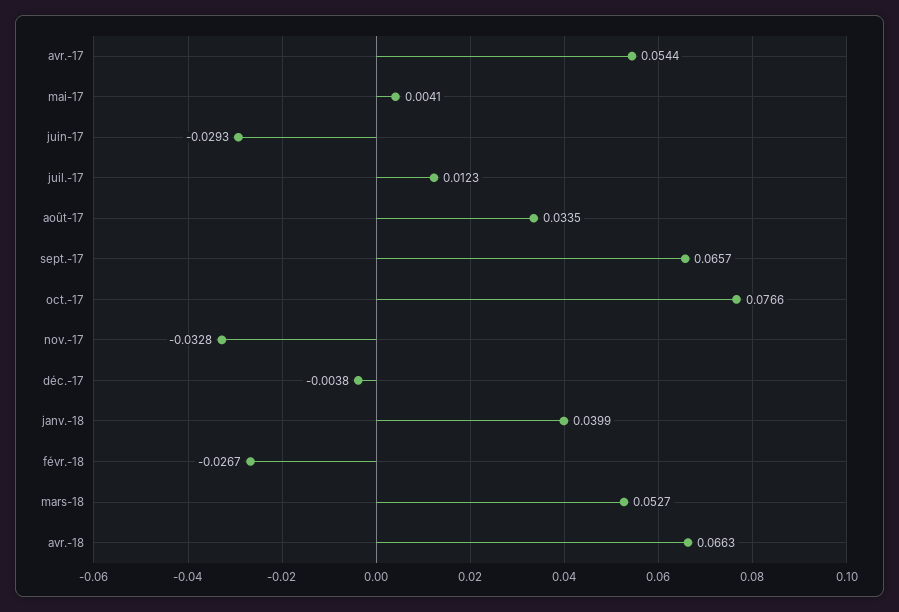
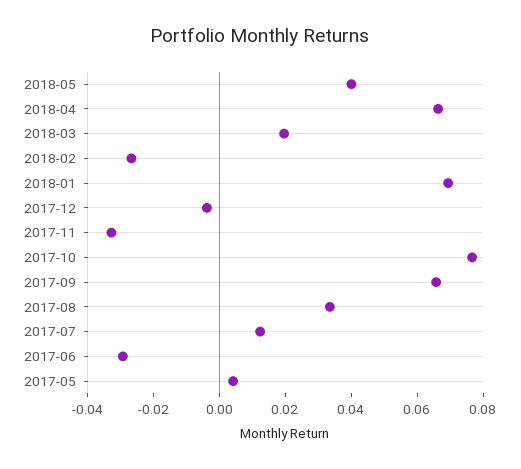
avr.-17: 0.0544 -> none
janv.-18: 0.0399 -> 0.07
mars-18: 0.0527 -> 0.02
2018-05: none -> 0.04

